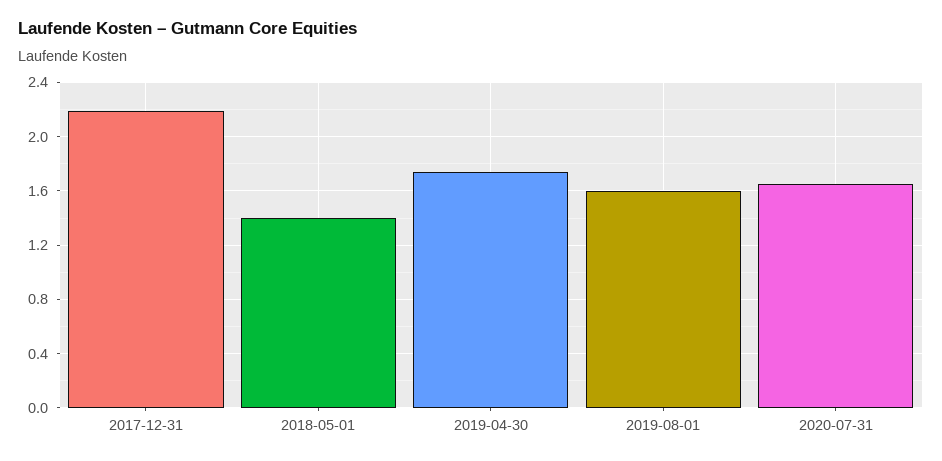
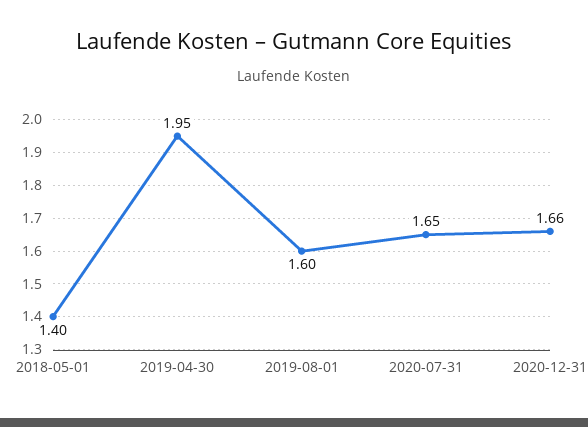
2017-12-31: 2.2 -> none
2019-04-30: 1.75 -> 1.95
2020-12-31: none -> 1.66

